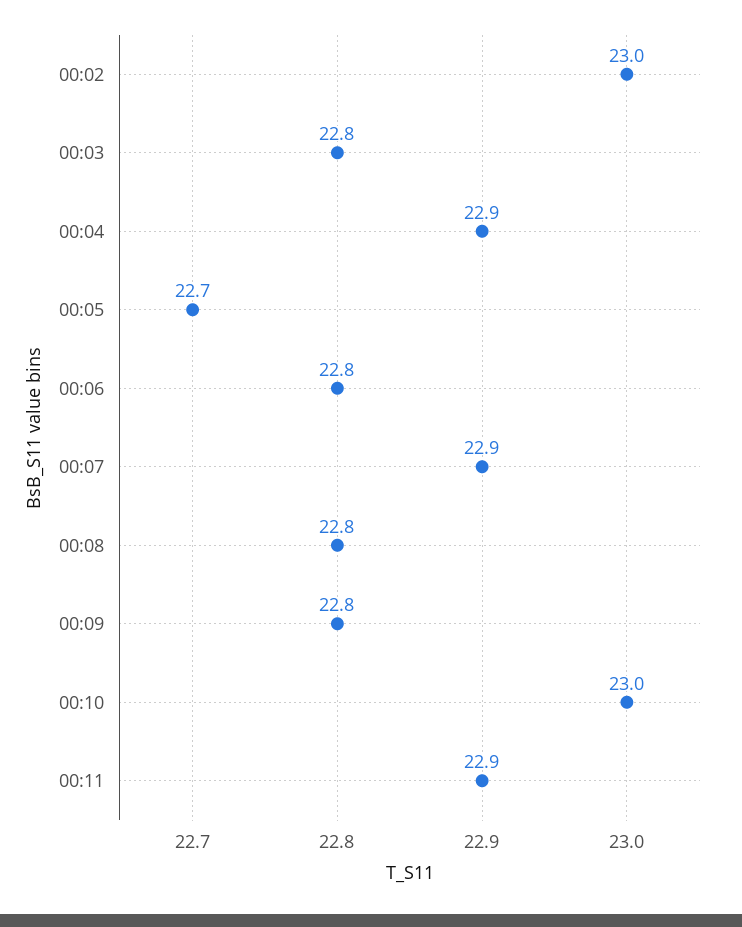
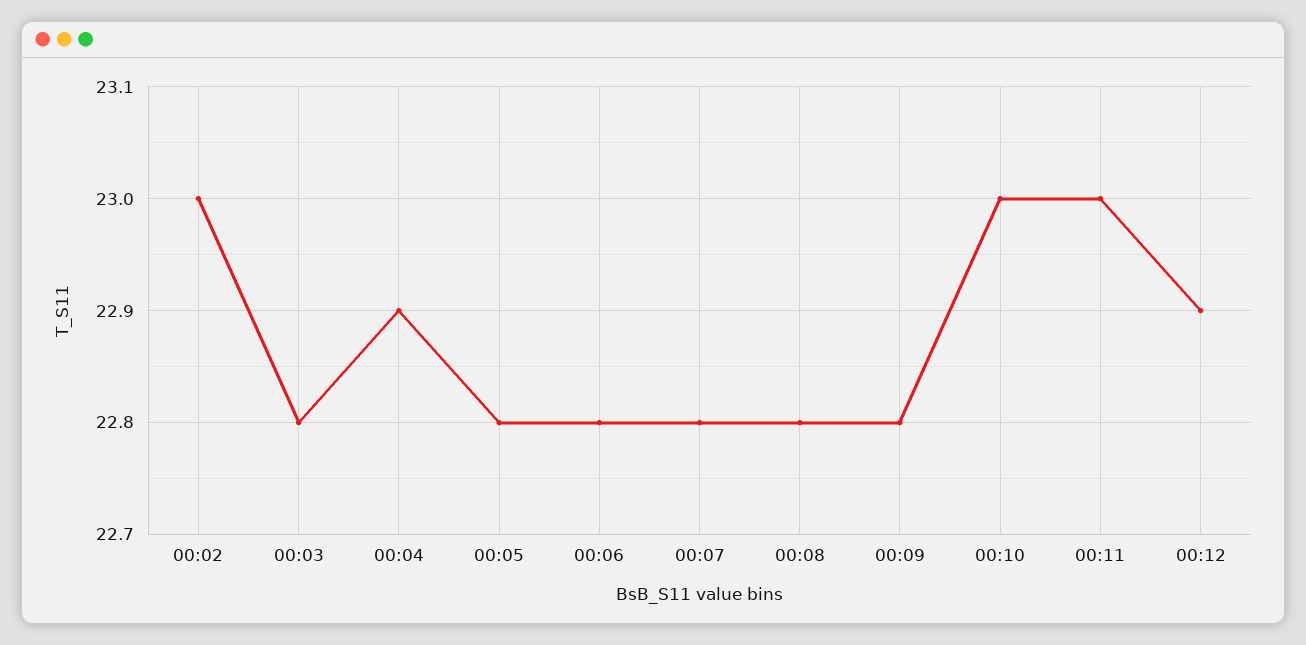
00:05: 22.7 -> 22.8
00:07: 22.9 -> 22.8
00:11: 22.9 -> 23
00:12: none -> 22.9

